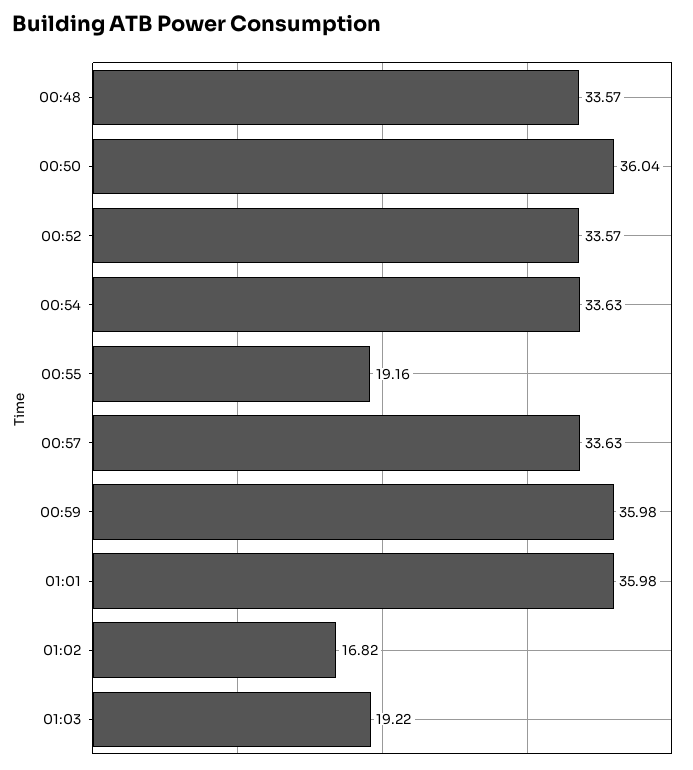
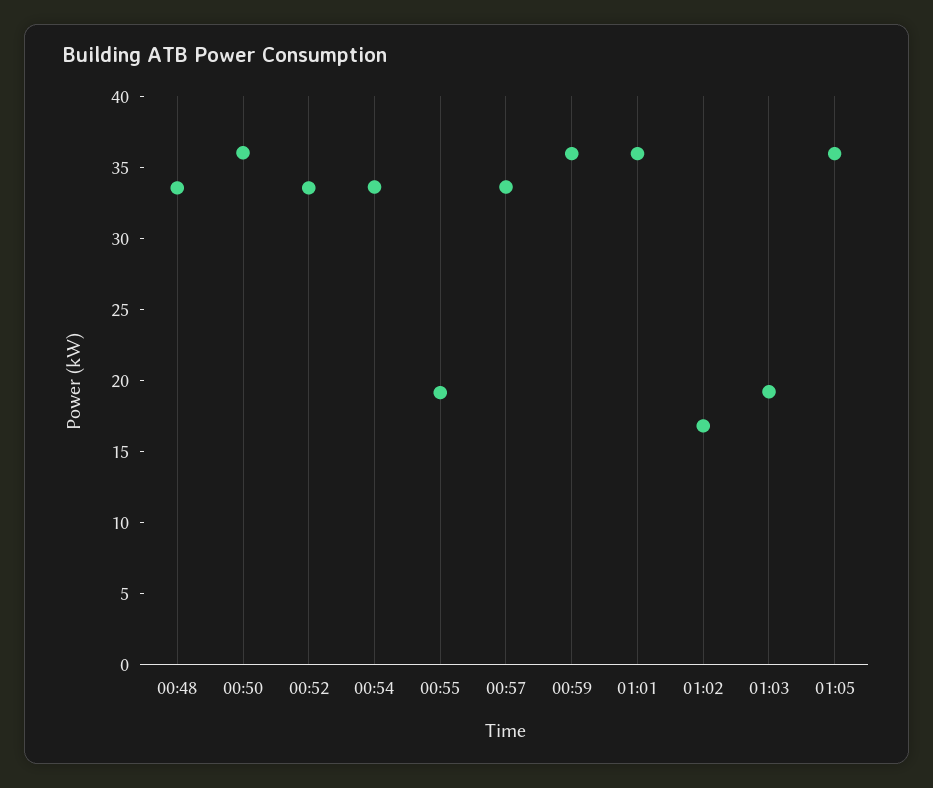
01:05: none -> 36

